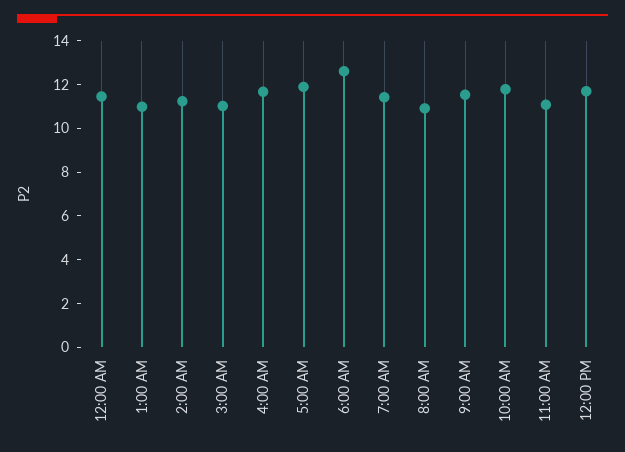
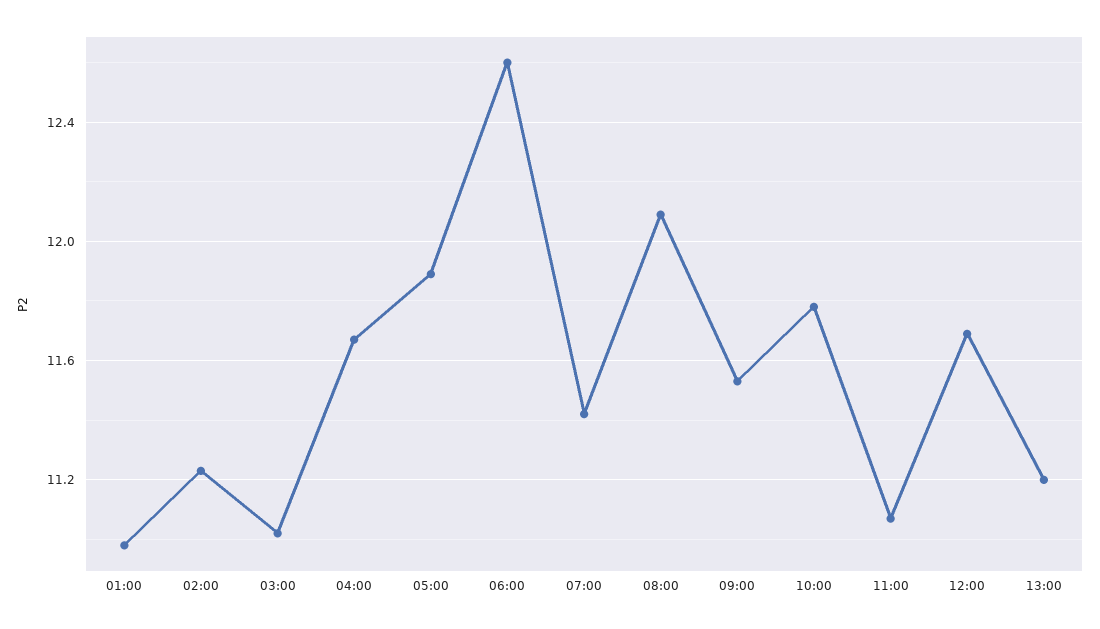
12:00 AM: 11.5 -> none
8:00 AM: 11 -> 12.1
13:00: none -> 11.2

